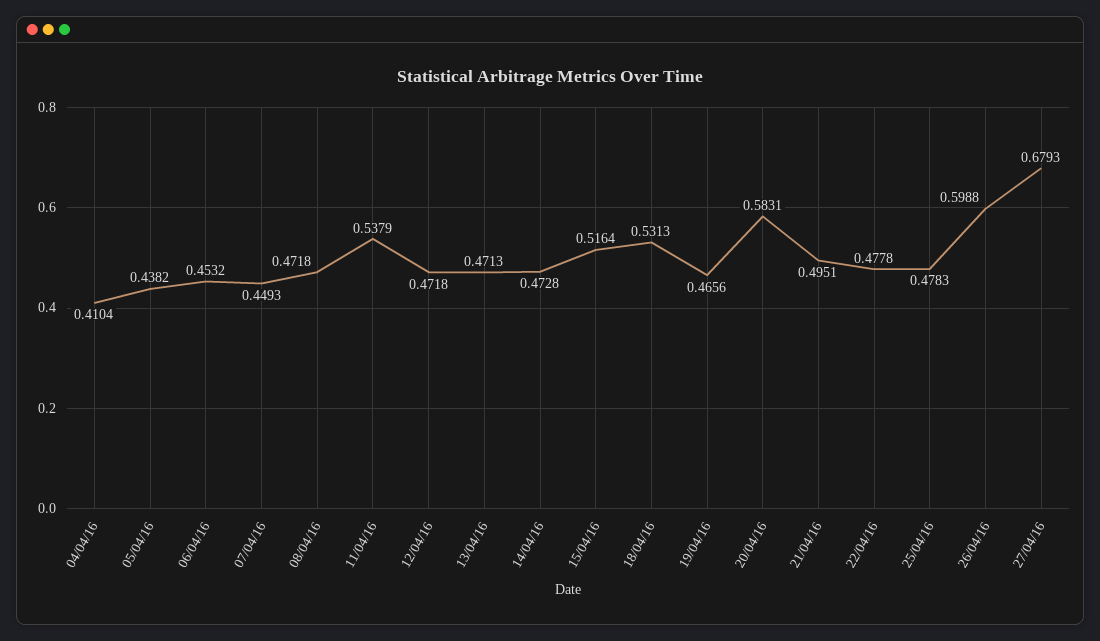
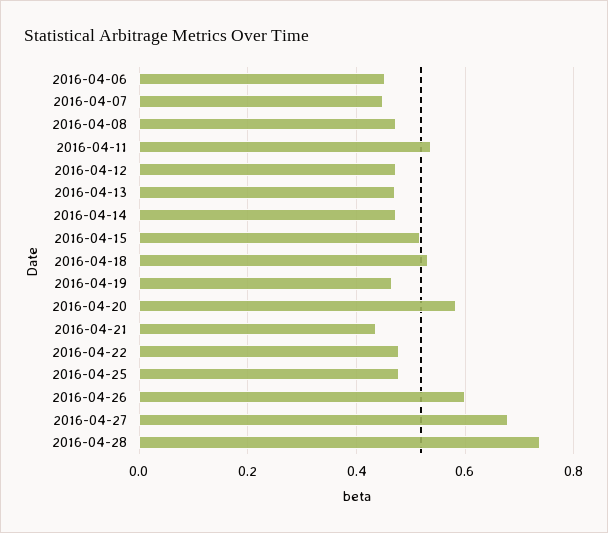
04/04/16: 0.4104 -> none
05/04/16: 0.4382 -> none
21/04/16: 0.4951 -> 0.44
2016-04-28: none -> 0.74

